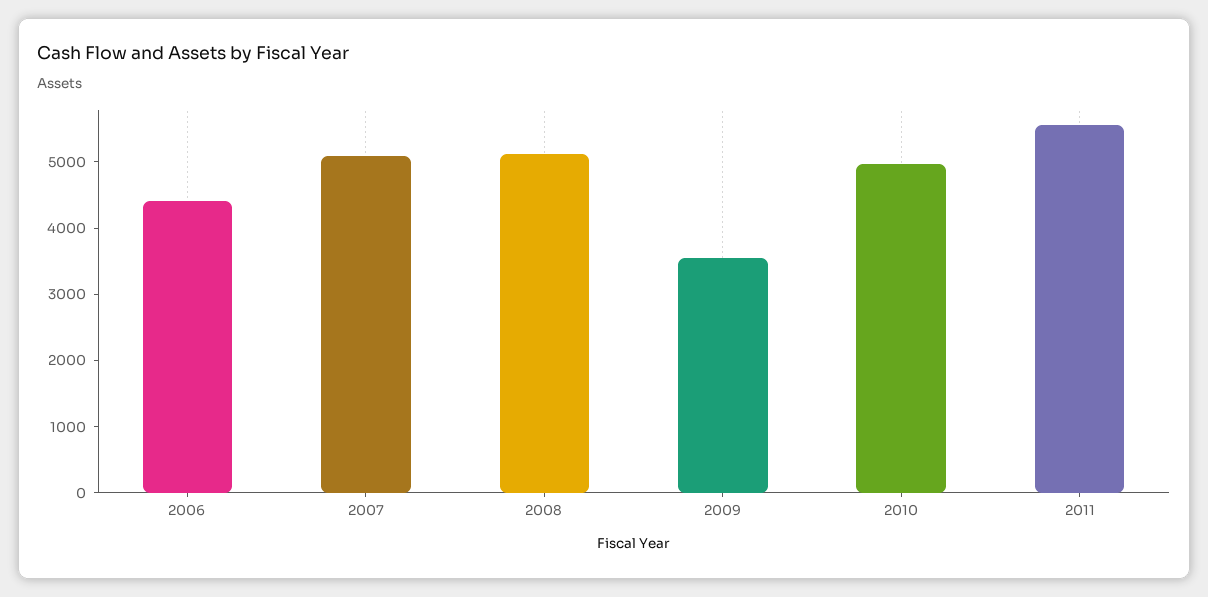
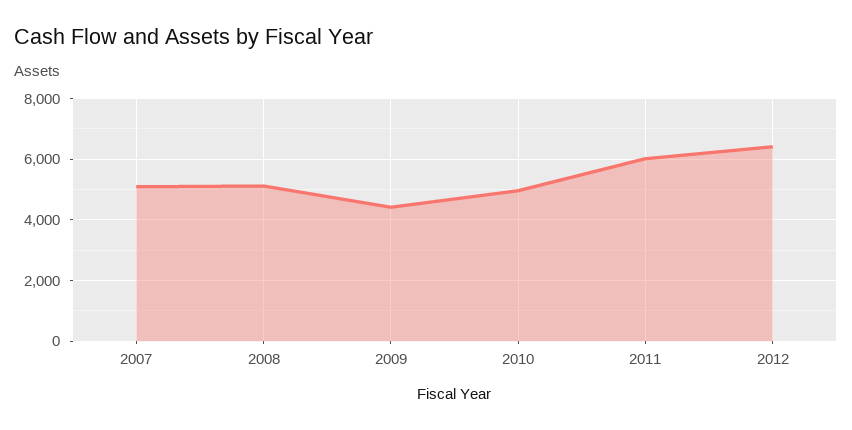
2006: 4400 -> none
2009: 3600 -> 4400
2011: 5600 -> 6000
2012: none -> 6400

